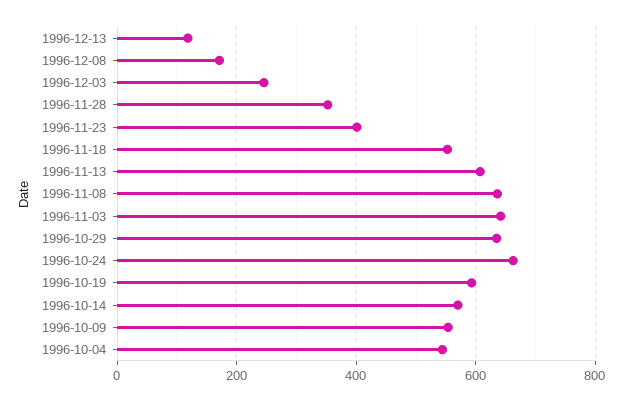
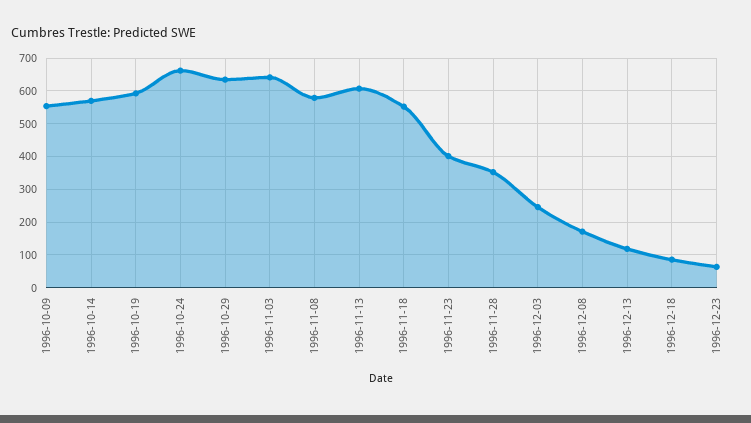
1996-11-08: 640 -> 580
1996-10-04: 540 -> none
1996-12-18: none -> 80
1996-12-23: none -> 60

